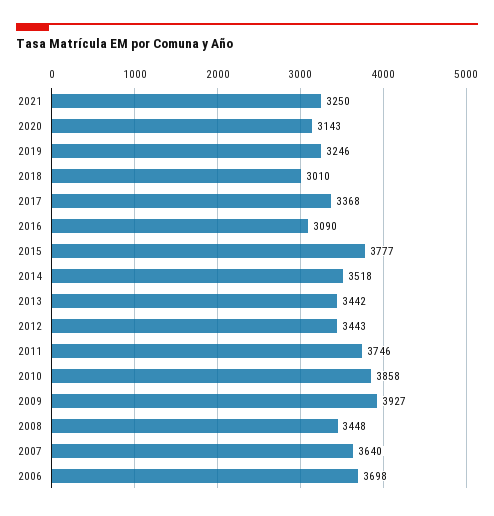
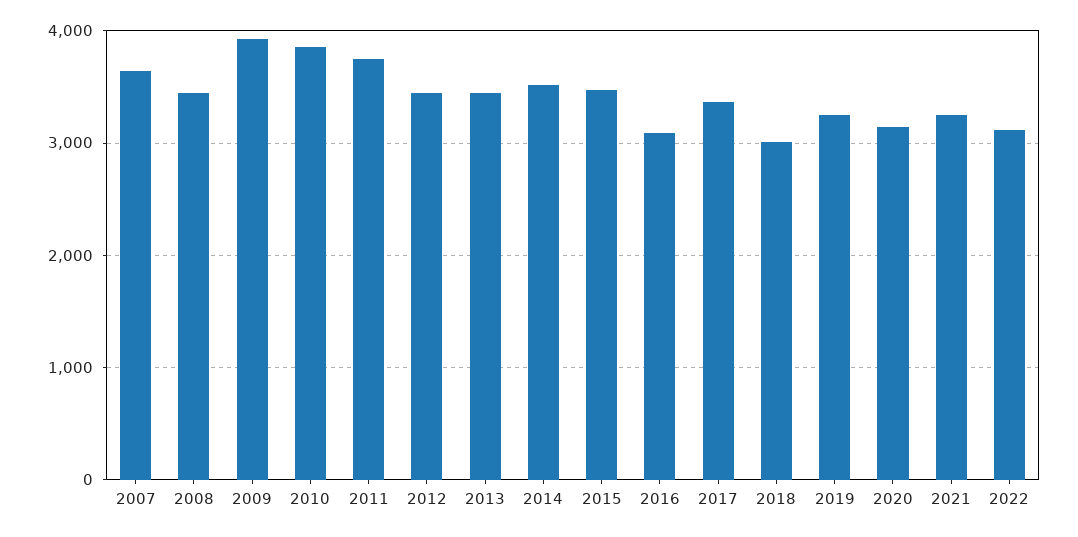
2015: 3777 -> 3500
2006: 3698 -> none
2022: none -> 3100

